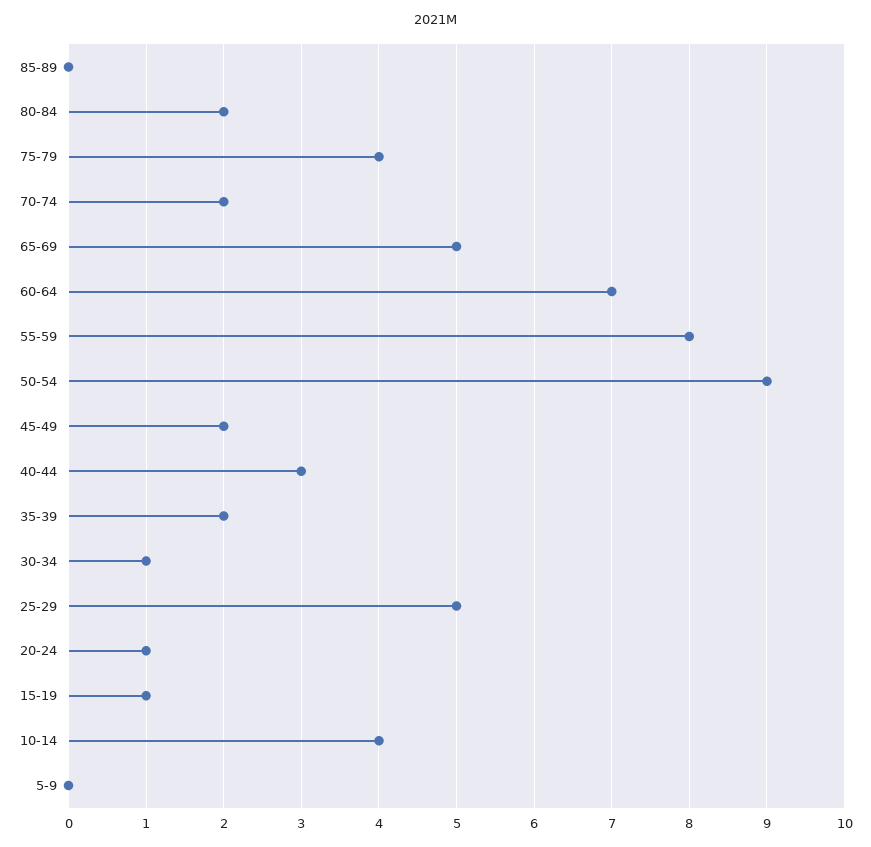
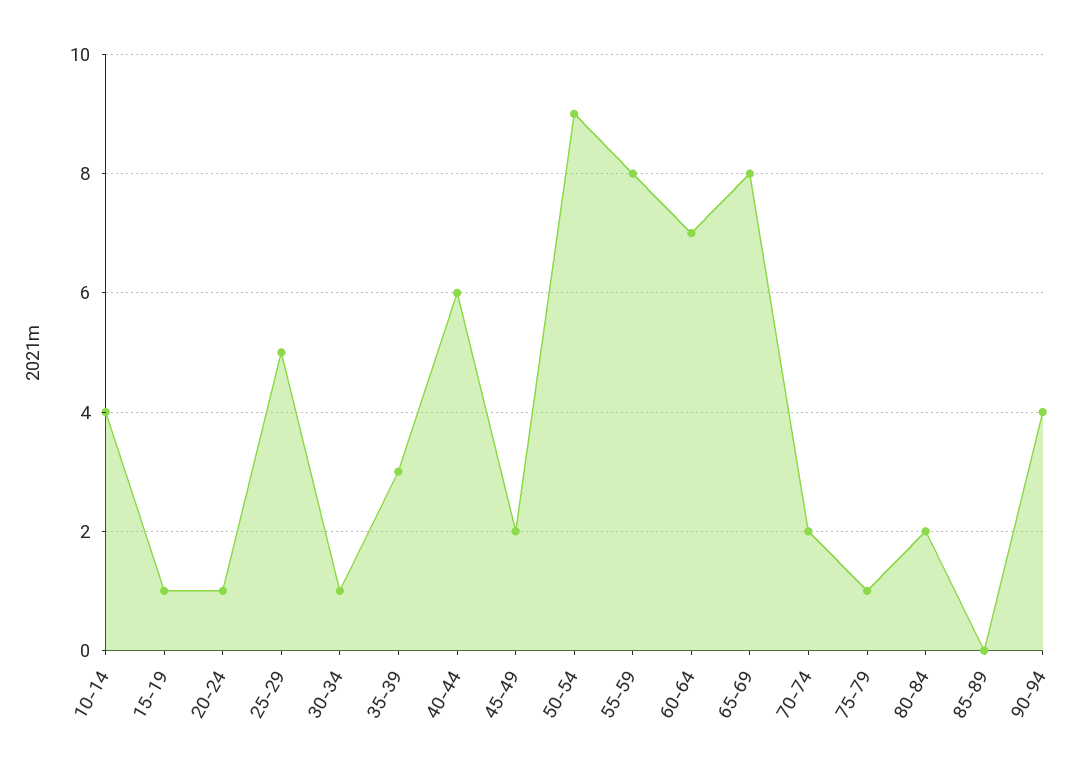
75-79: 4 -> 1
65-69: 5 -> 8
40-44: 3 -> 6
35-39: 2 -> 3
5-9: 0 -> none
90-94: none -> 4

